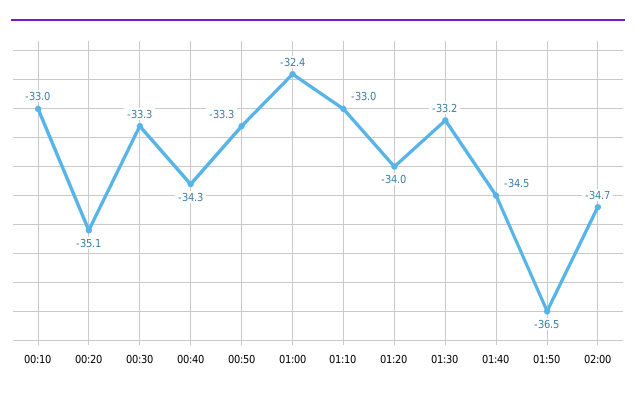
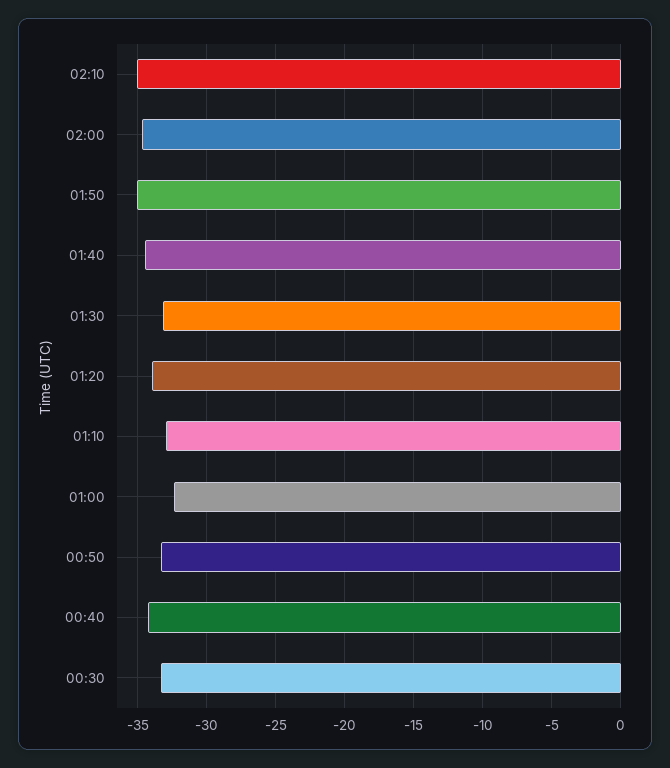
00:10: -33 -> none
00:20: -35.1 -> none
01:50: -36.5 -> -35
02:10: none -> -35

